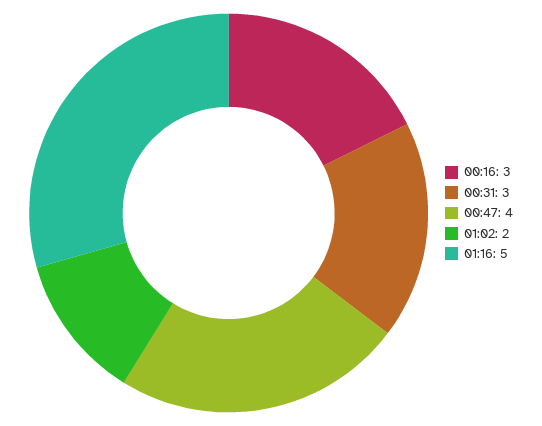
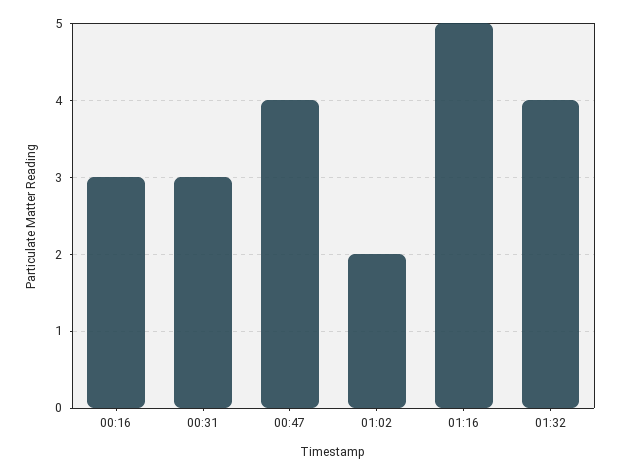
01:32: none -> 4

